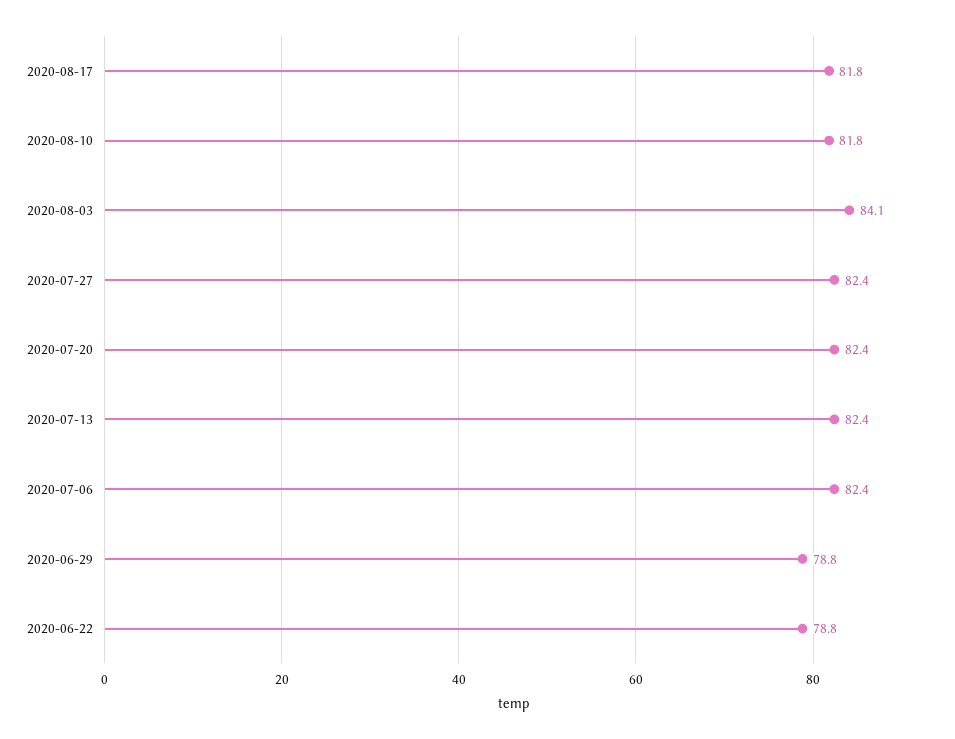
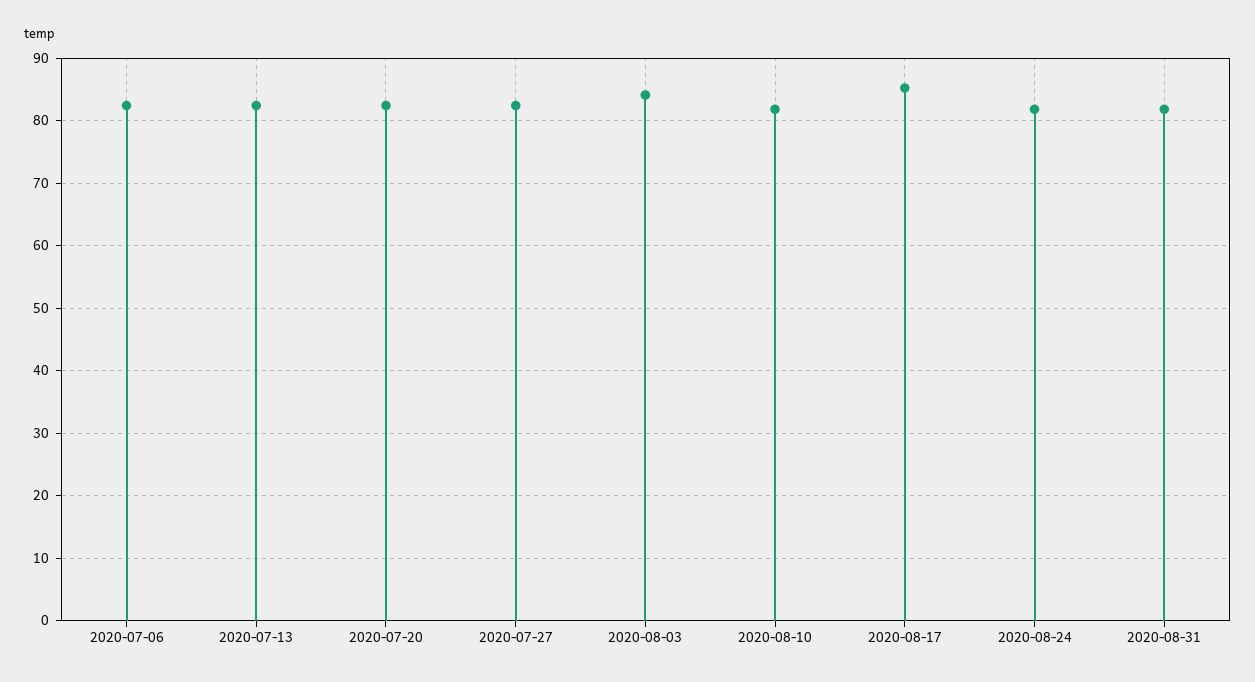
2020-08-17: 81.8 -> 85
2020-06-29: 78.8 -> none
2020-06-22: 78.8 -> none
2020-08-24: none -> 82
2020-08-31: none -> 82

